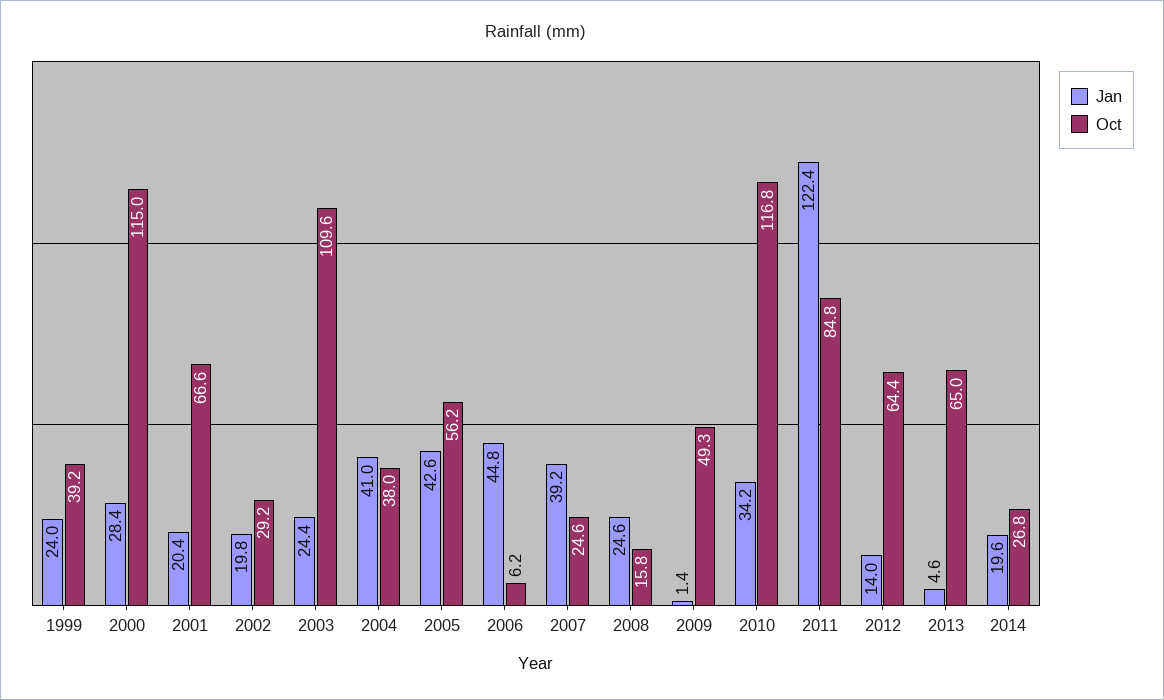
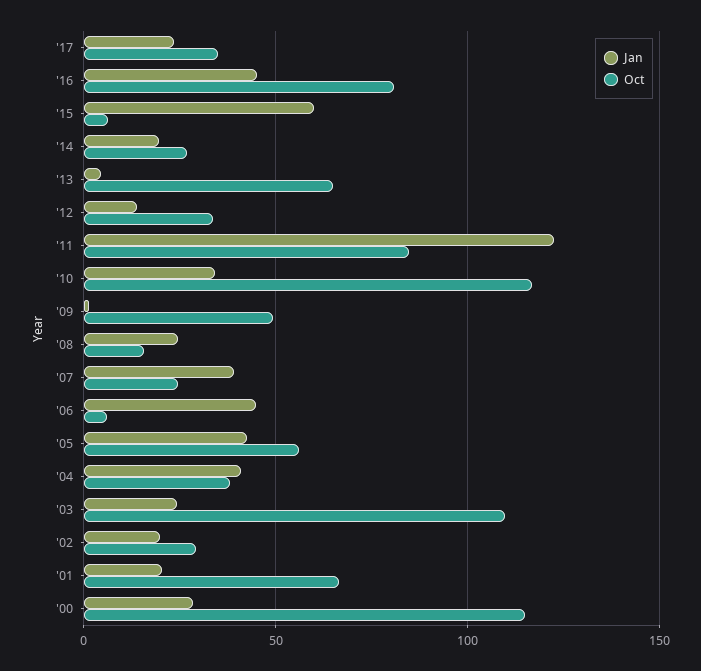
Jan, 1999: 24 -> none
Oct, 1999: 39.2 -> none
Oct, 2012: 64.4 -> 35
Jan, '17: none -> 25
Oct, '17: none -> 35
Jan, '16: none -> 45
Oct, '16: none -> 80
Jan, '15: none -> 60
Oct, '15: none -> 5

